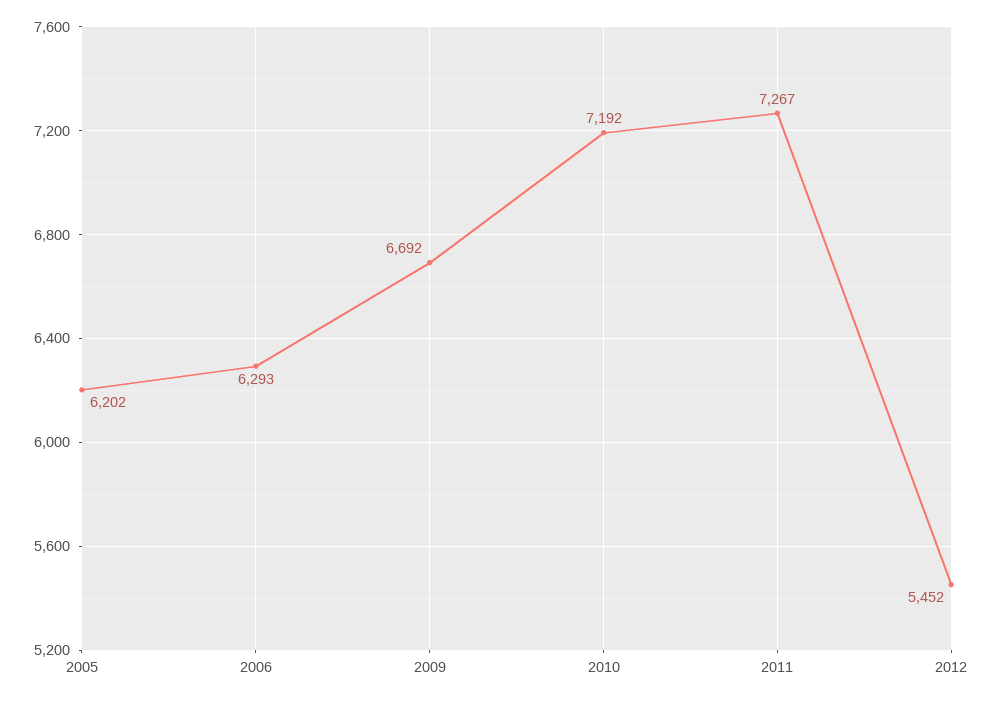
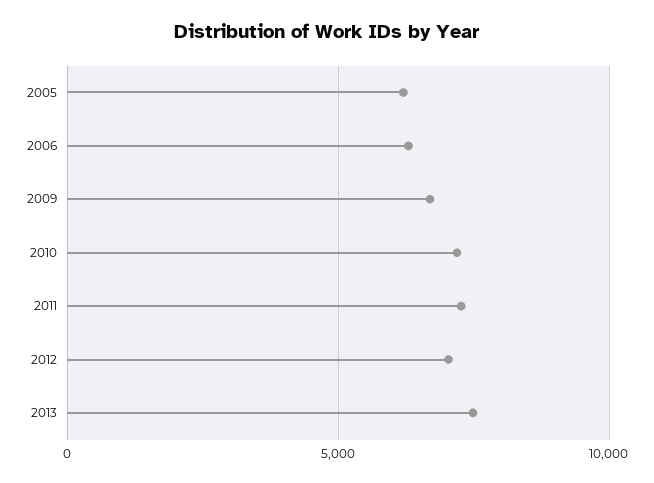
2012: 5452 -> 7000
2013: none -> 7500

